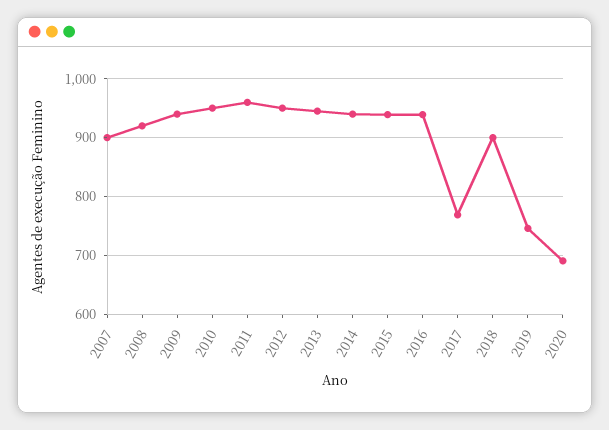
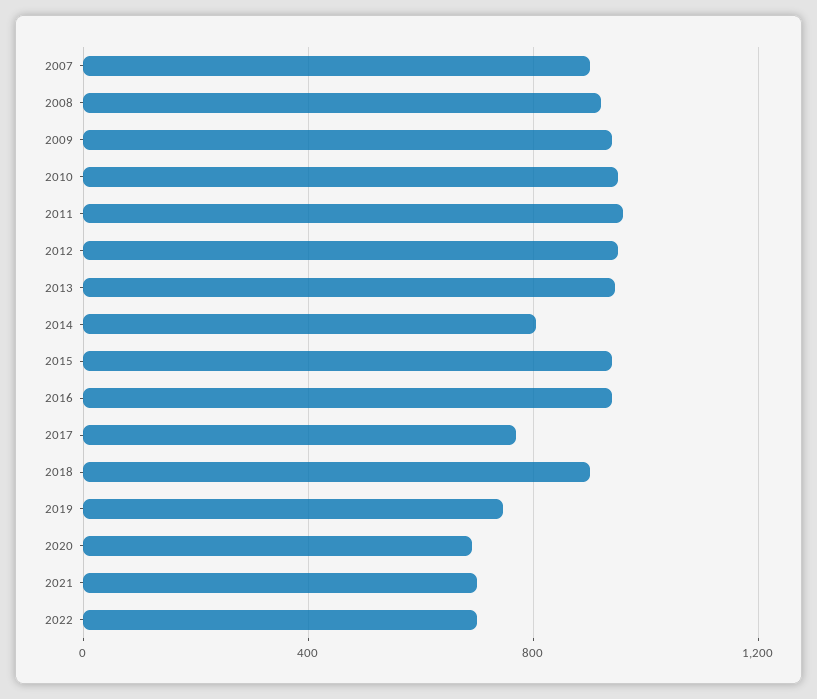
2014: 940 -> 800
2021: none -> 700
2022: none -> 700

